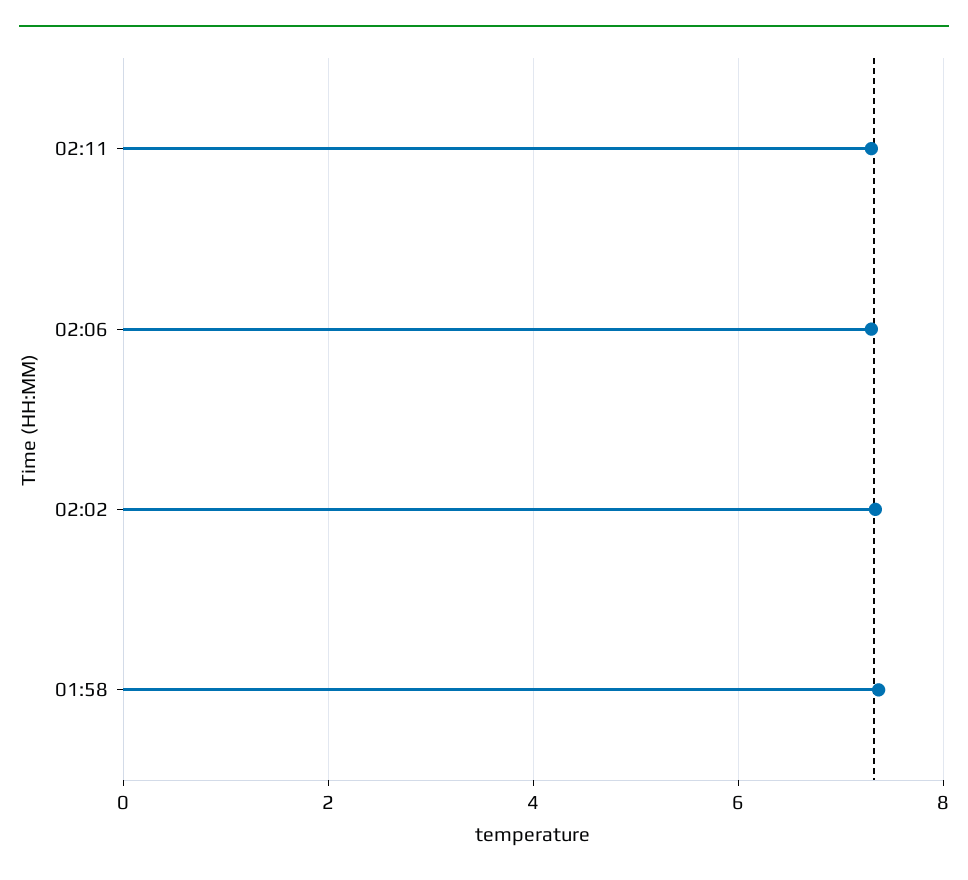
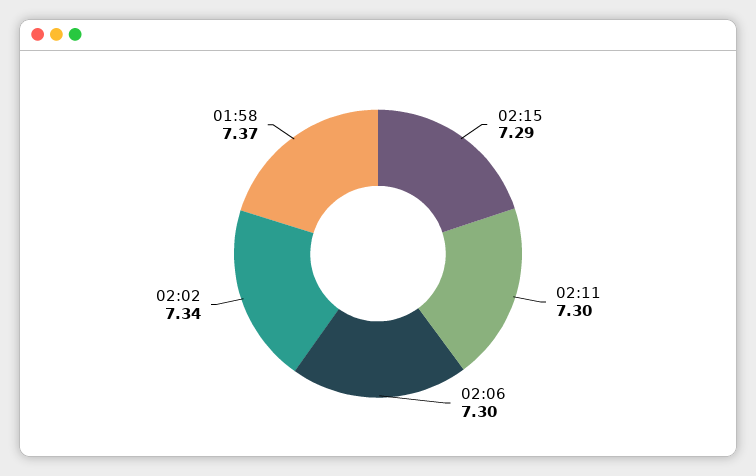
02:15: none -> 7.29

